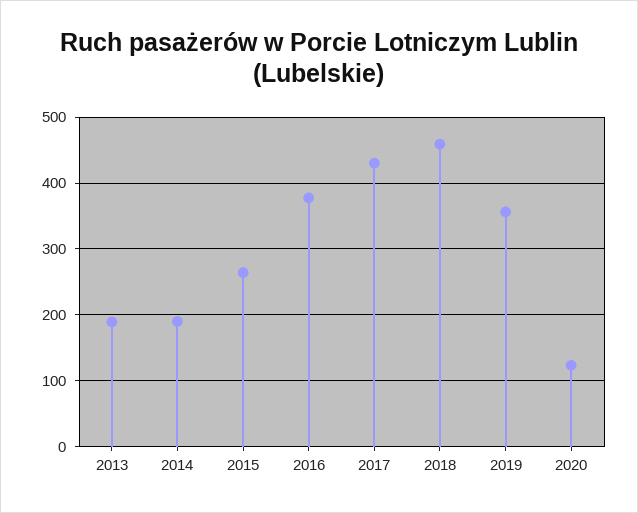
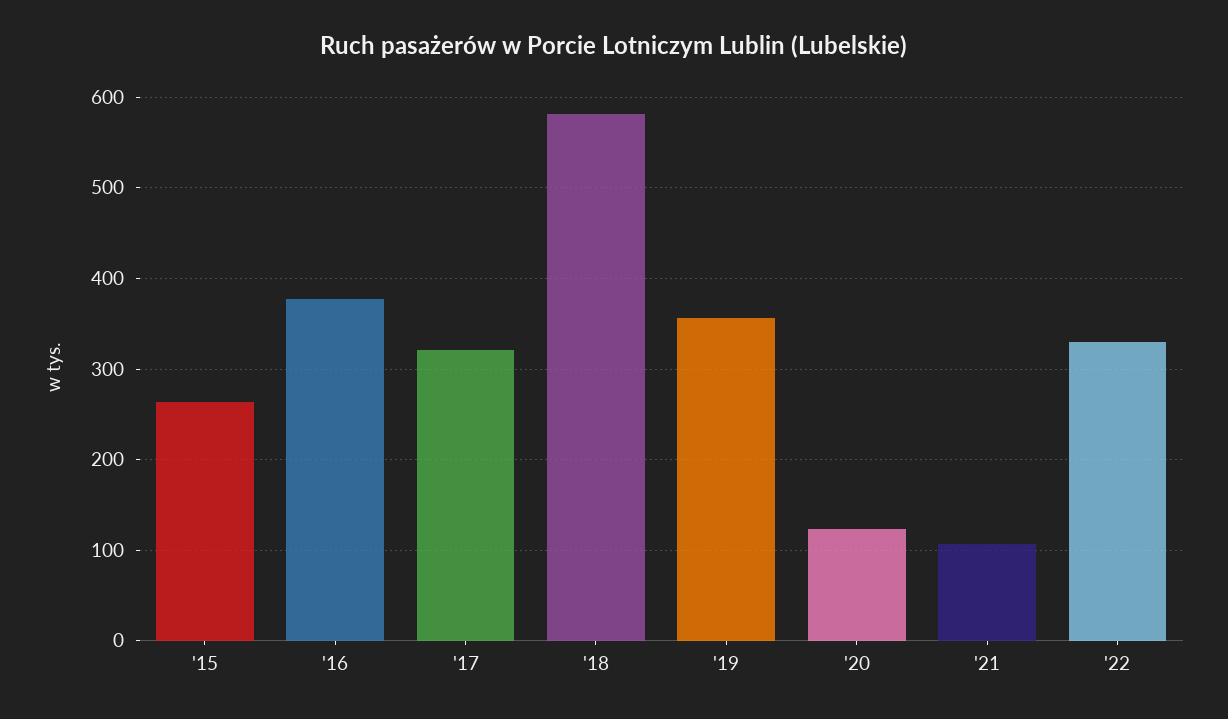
2013: 190 -> none
2014: 190 -> none
2017: 430 -> 320
2018: 460 -> 580
'21: none -> 110
'22: none -> 330

